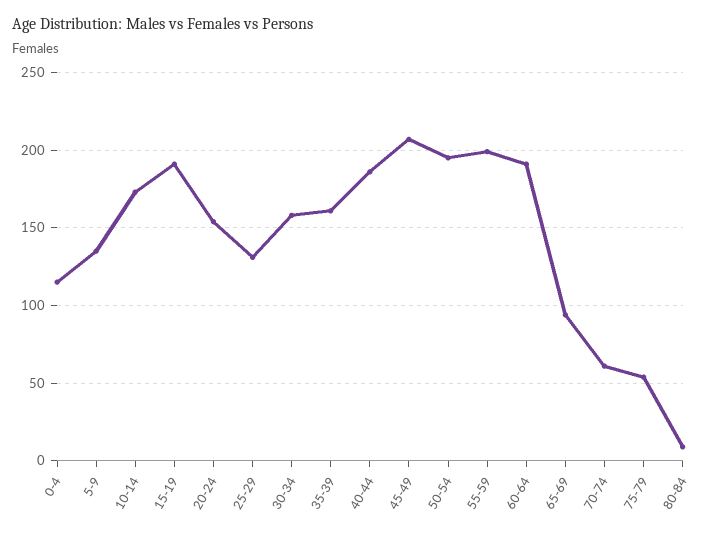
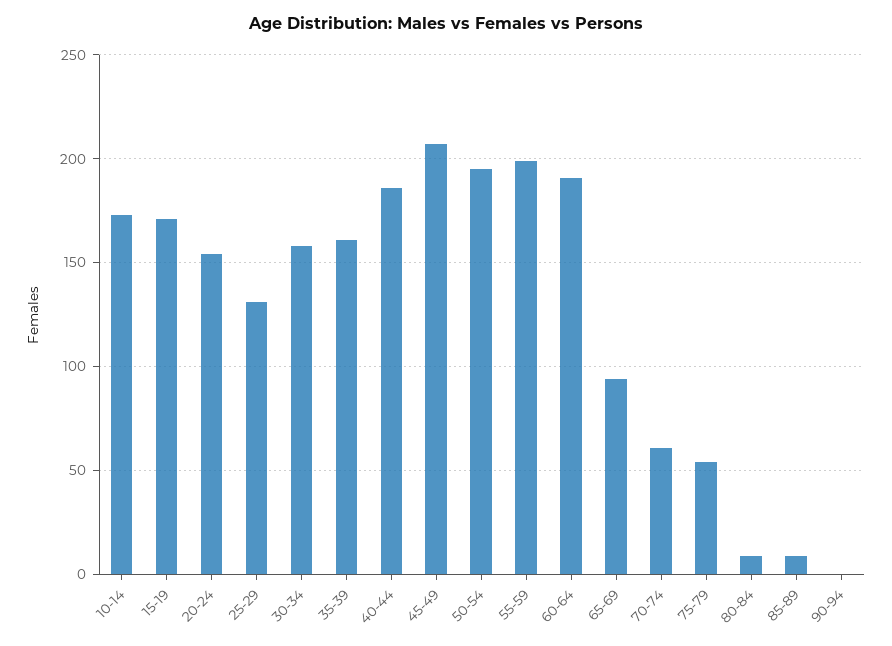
0-4: 115 -> none
5-9: 135 -> none
15-19: 190 -> 170
85-89: none -> 10
90-94: none -> 0

